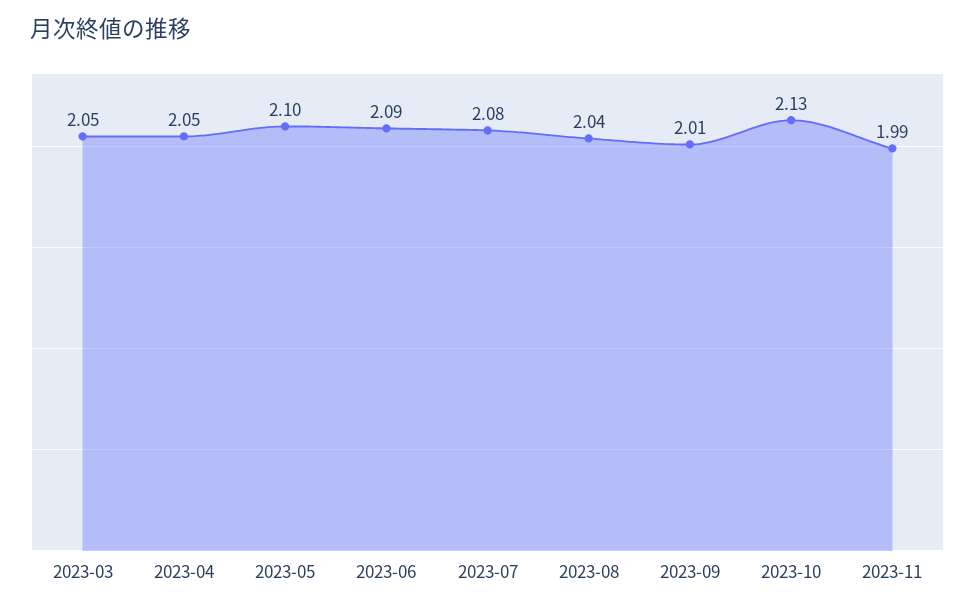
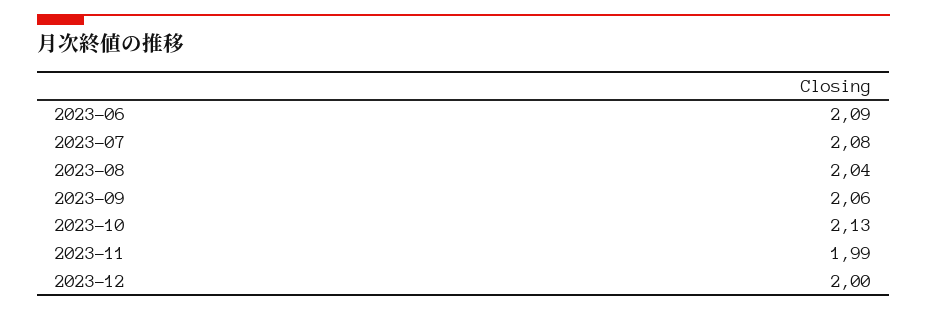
2023-03: 2.05 -> none
2023-04: 2.05 -> none
2023-05: 2.1 -> none
2023-09: 2.01 -> 2.06
2023-12: none -> 2

